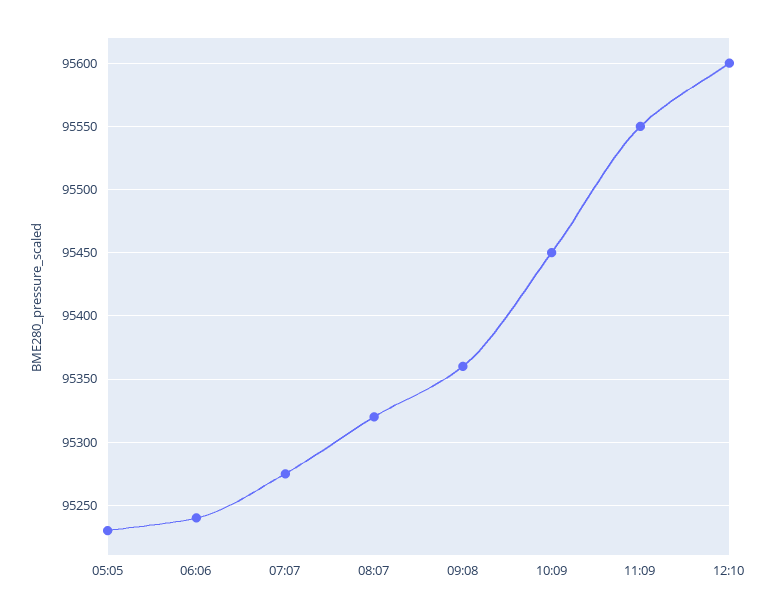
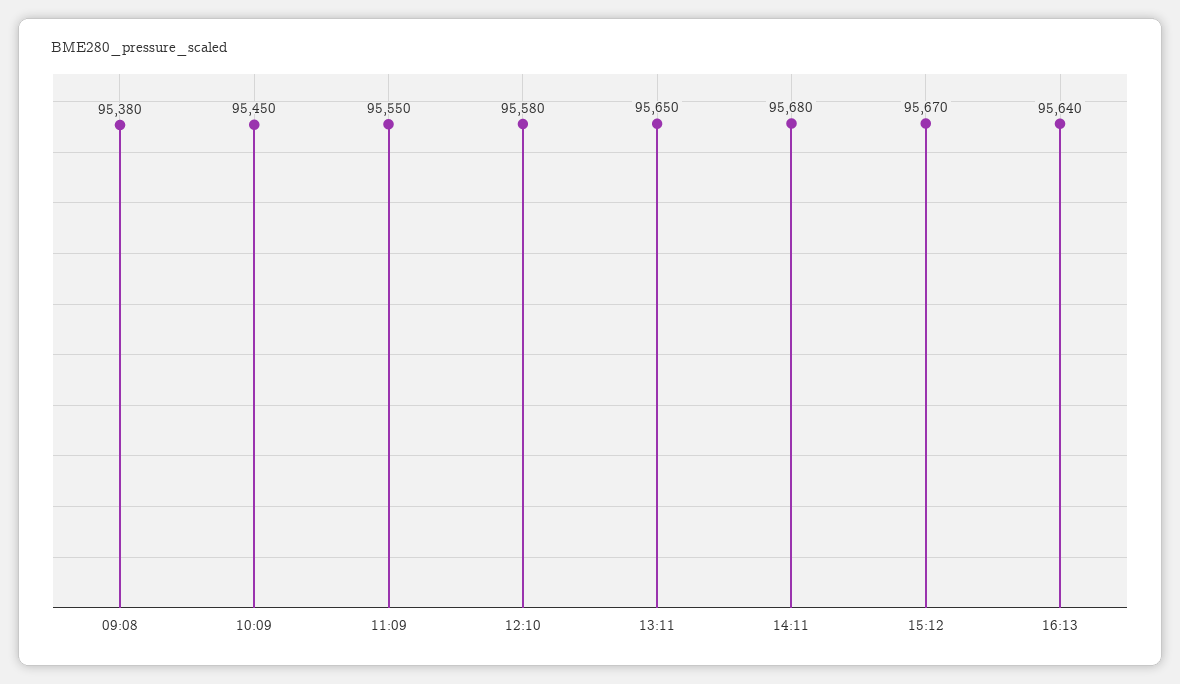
05:05: 95230 -> none
06:06: 95240 -> none
07:07: 95275 -> none
08:07: 95320 -> none
09:08: 95360 -> 95380
12:10: 95600 -> 95580
13:11: none -> 95650
14:11: none -> 95680
15:12: none -> 95670
16:13: none -> 95640

